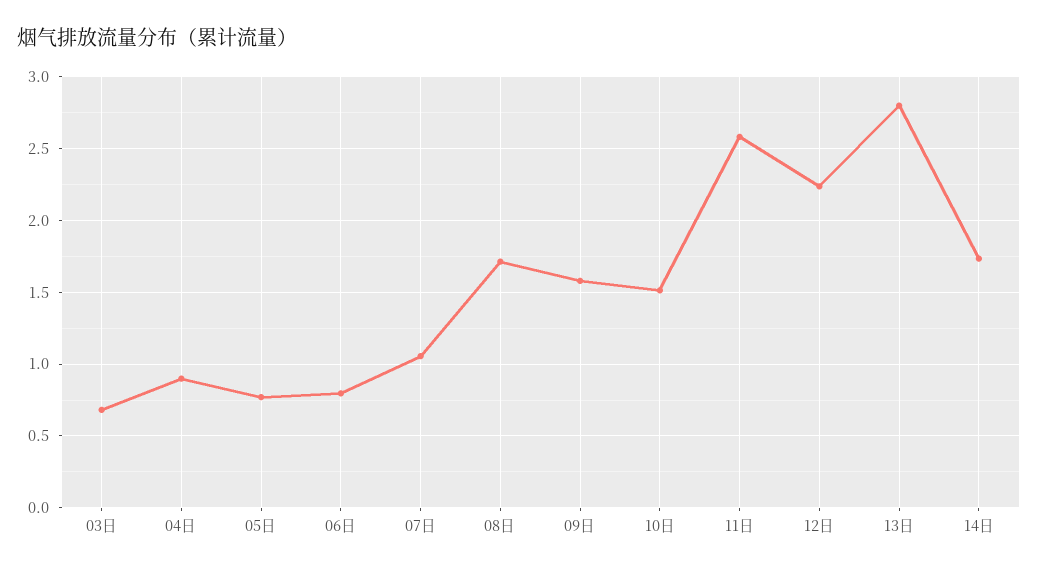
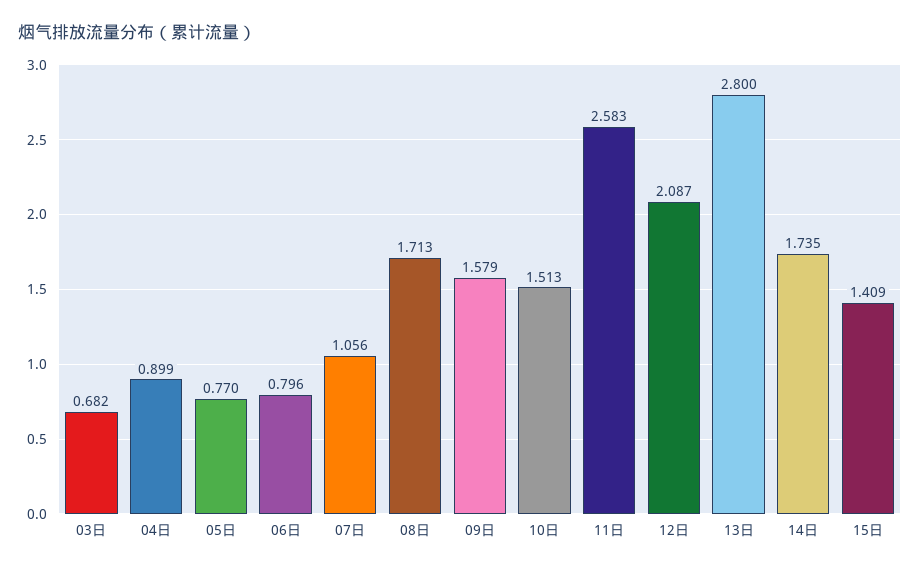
12日: 2.25 -> 2.087
15日: none -> 1.409

